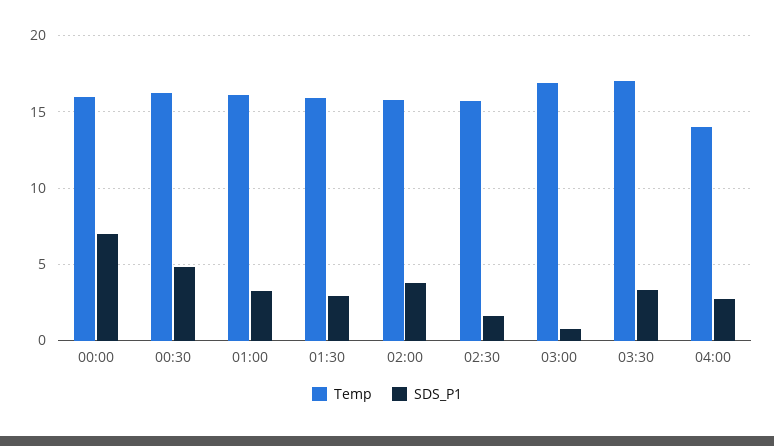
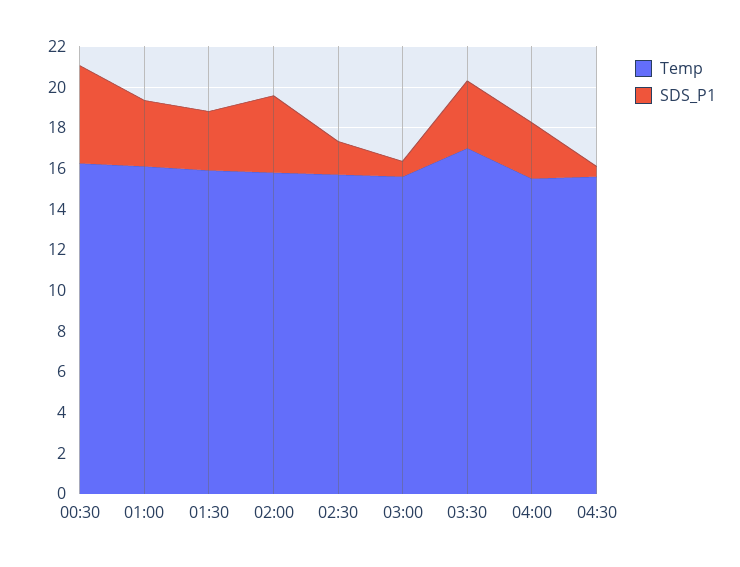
Temp, 00:00: 16 -> none
SDS_P1, 00:00: 7 -> none
Temp, 03:00: 17 -> 15.5
Temp, 04:00: 14 -> 15.5
Temp, 04:30: none -> 15.5
SDS_P1, 04:30: none -> 0.5

